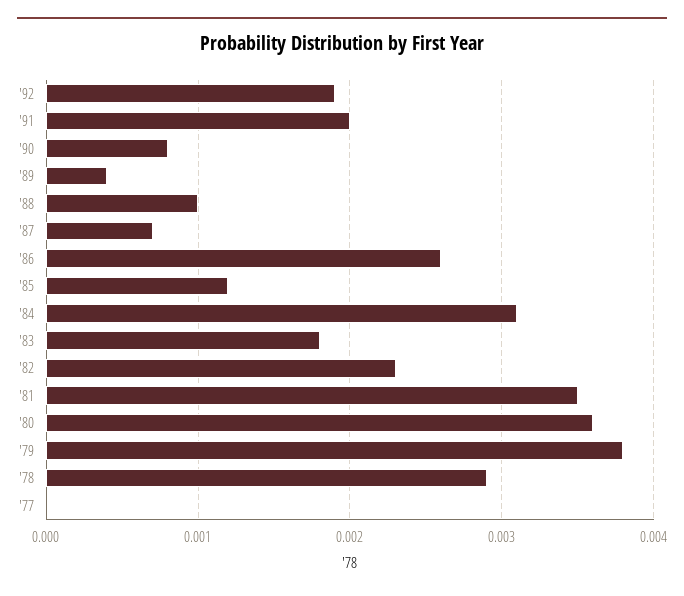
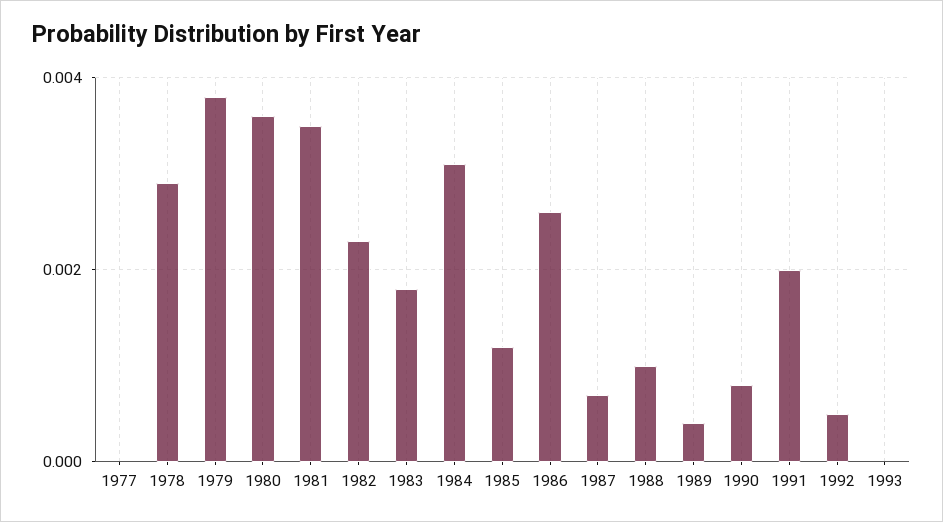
'92: 0.0019 -> 0.0005
1993: none -> 0

